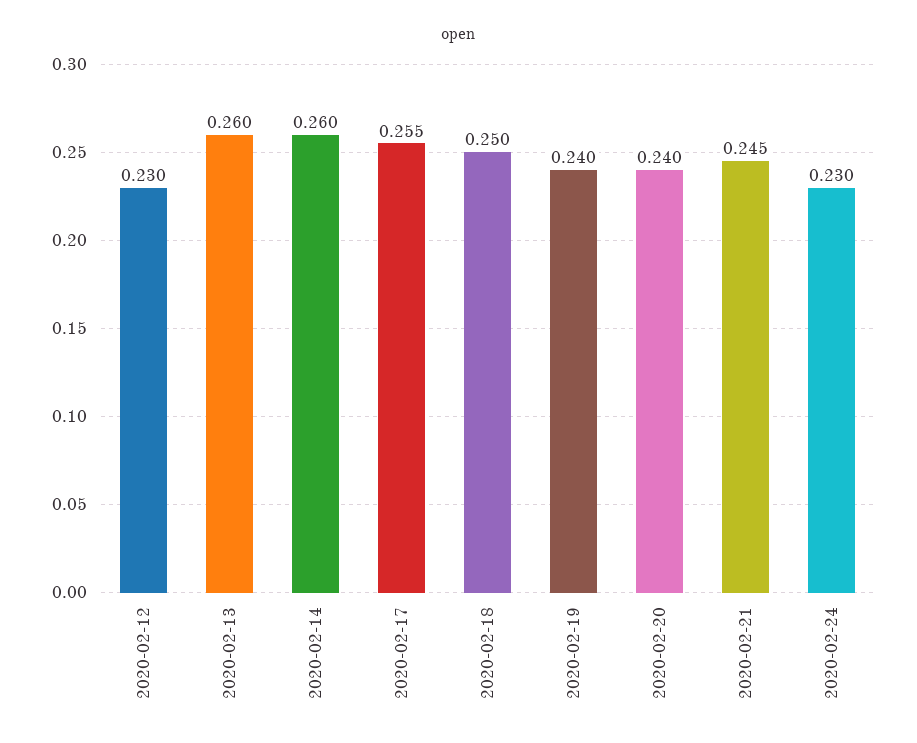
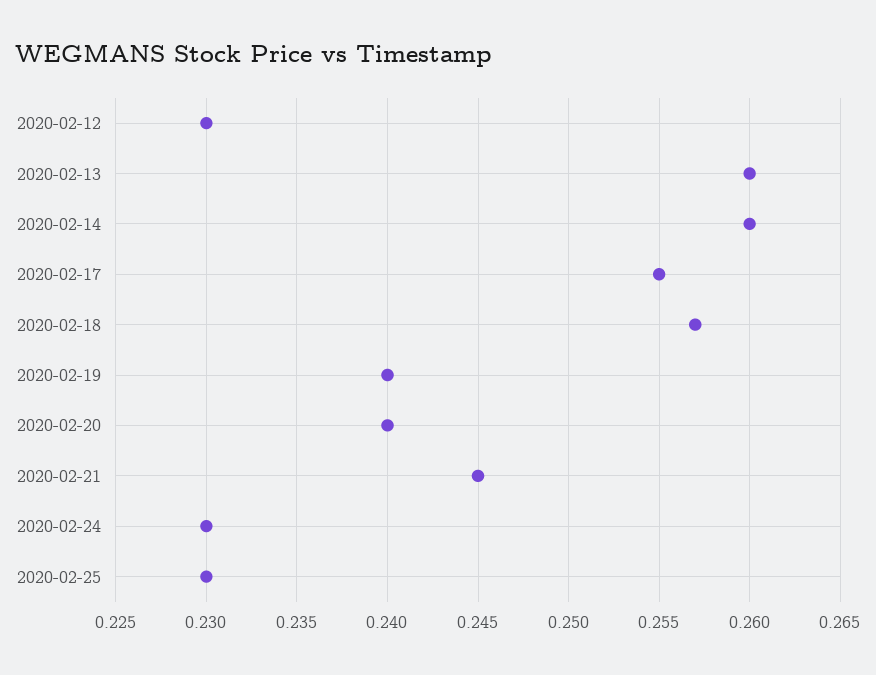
2020-02-18: 0.25 -> 0.257
2020-02-25: none -> 0.23

